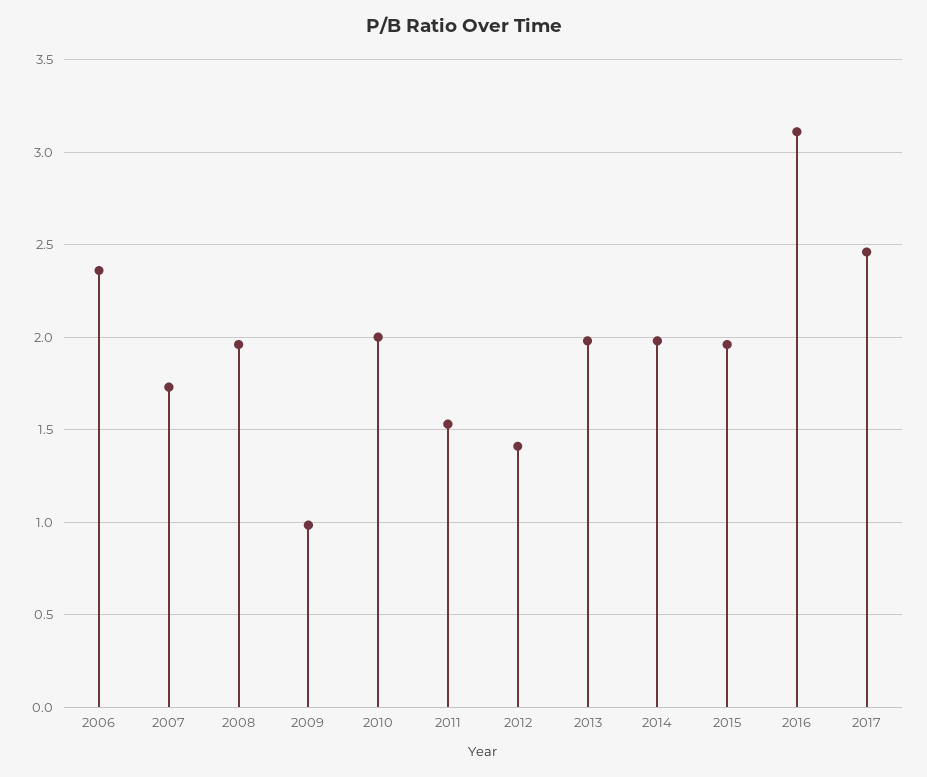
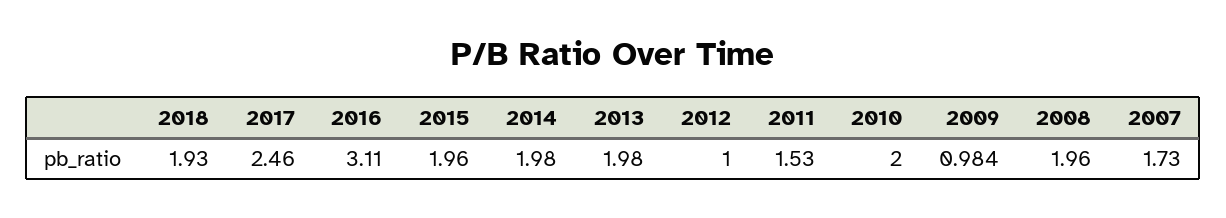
2006: 2.35 -> none
2012: 1.4 -> 1
2018: none -> 1.93

